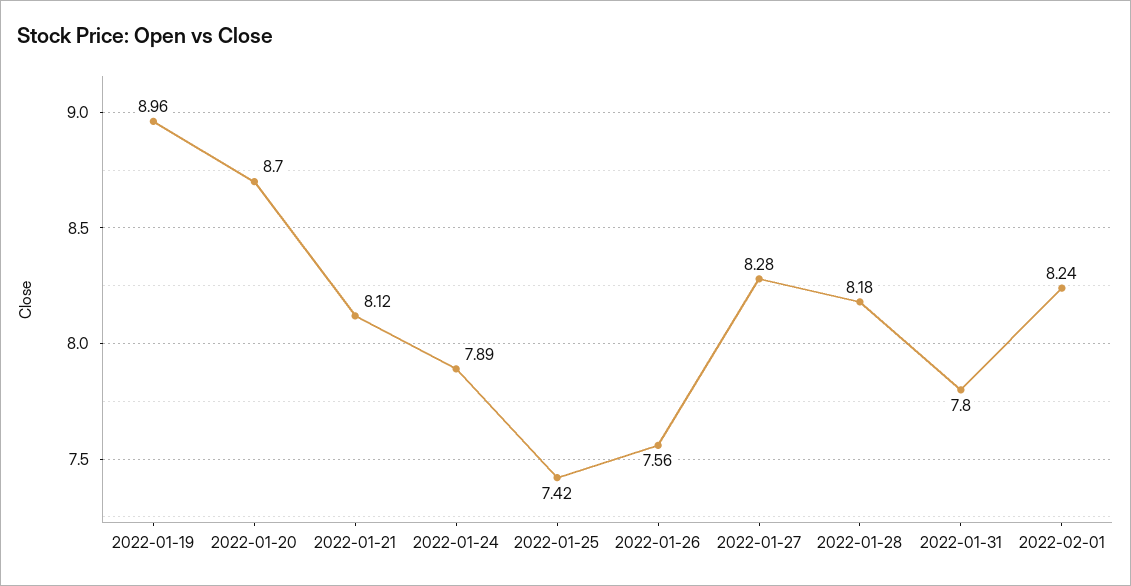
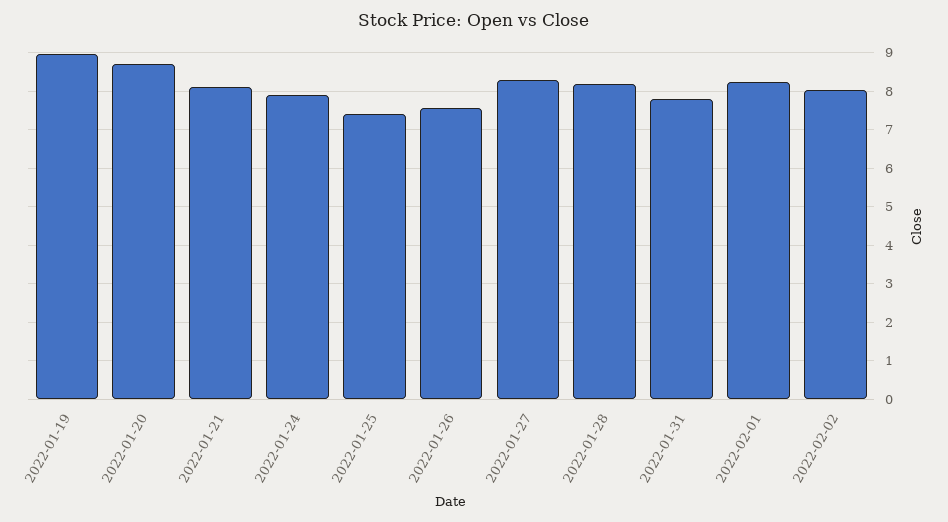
2022-02-02: none -> 8

